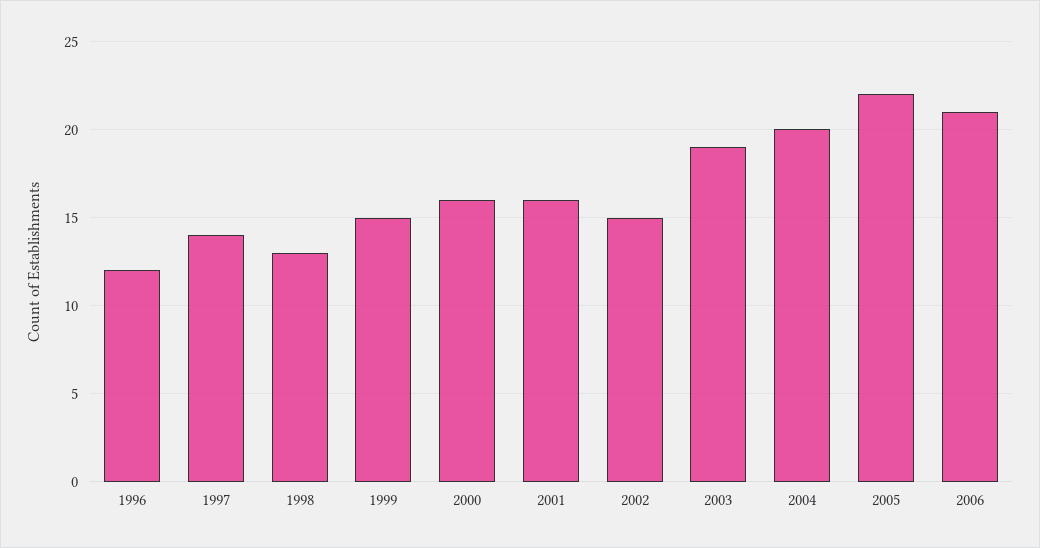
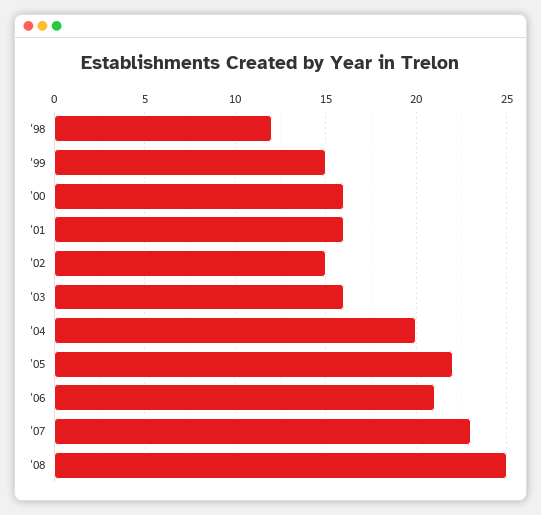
1996: 12 -> none
1997: 14 -> none
1998: 13 -> 12
2003: 19 -> 16
'07: none -> 23
'08: none -> 25

